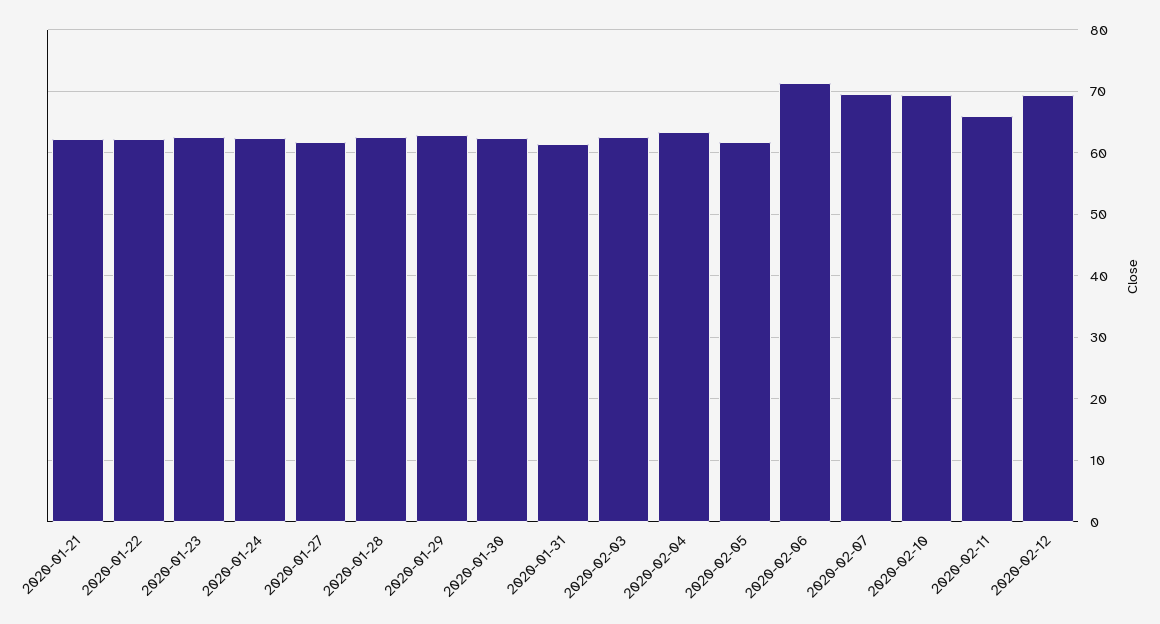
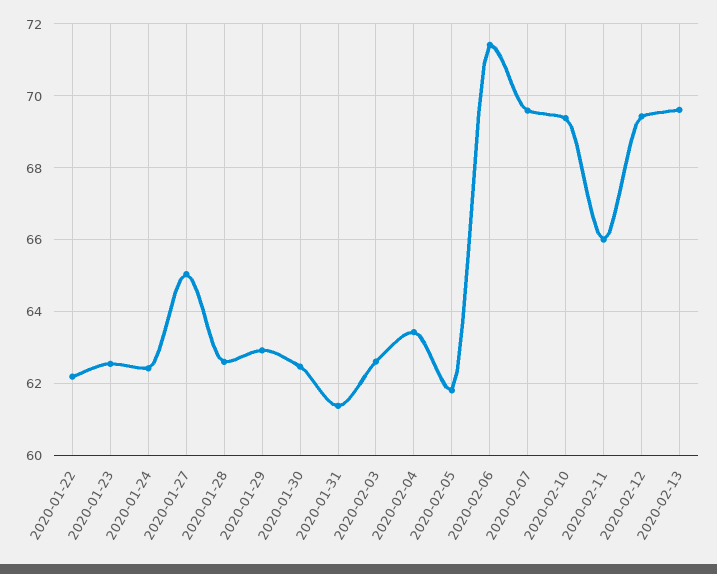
2020-01-21: 62 -> none
2020-01-27: 62 -> 65
2020-02-13: none -> 69.6

